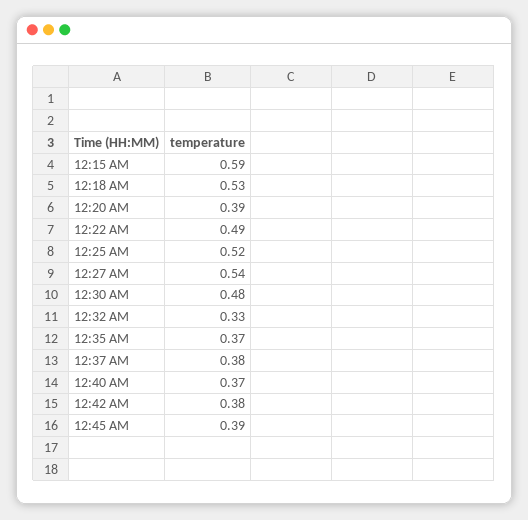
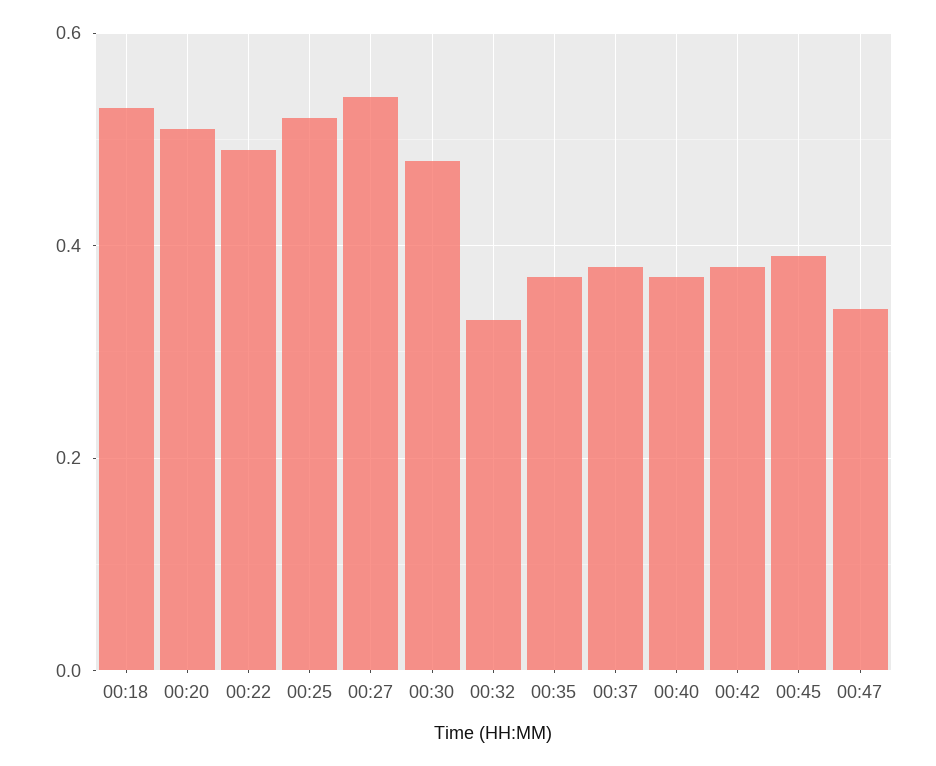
12:15 AM: 0.59 -> none
12:20 AM: 0.39 -> 0.5
00:47: none -> 0.35

